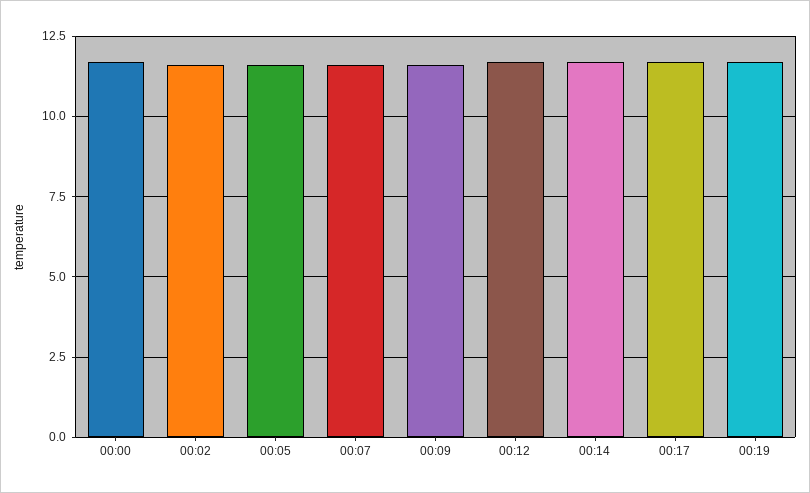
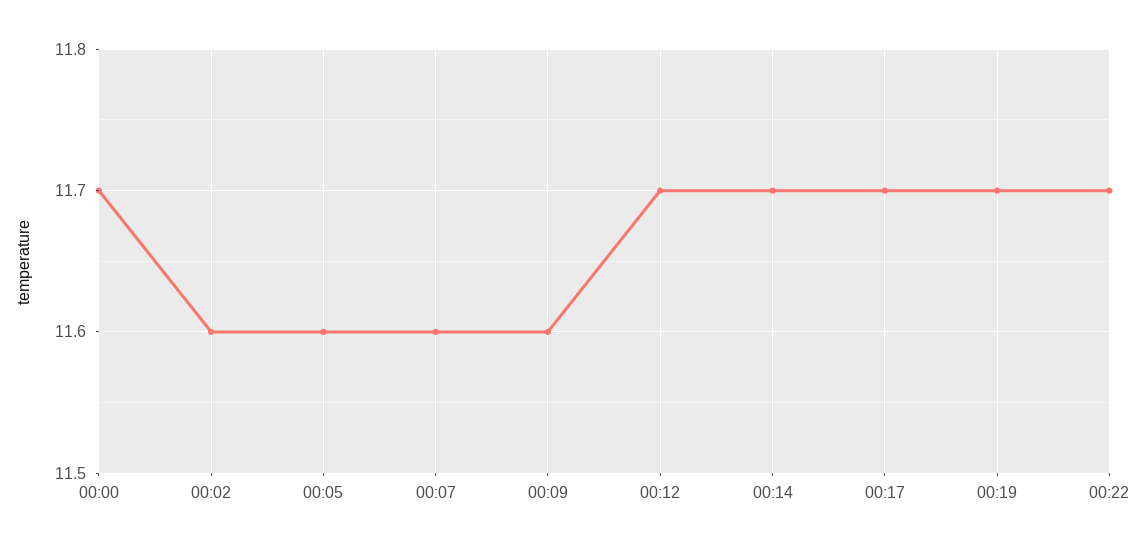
00:22: none -> 11.7

